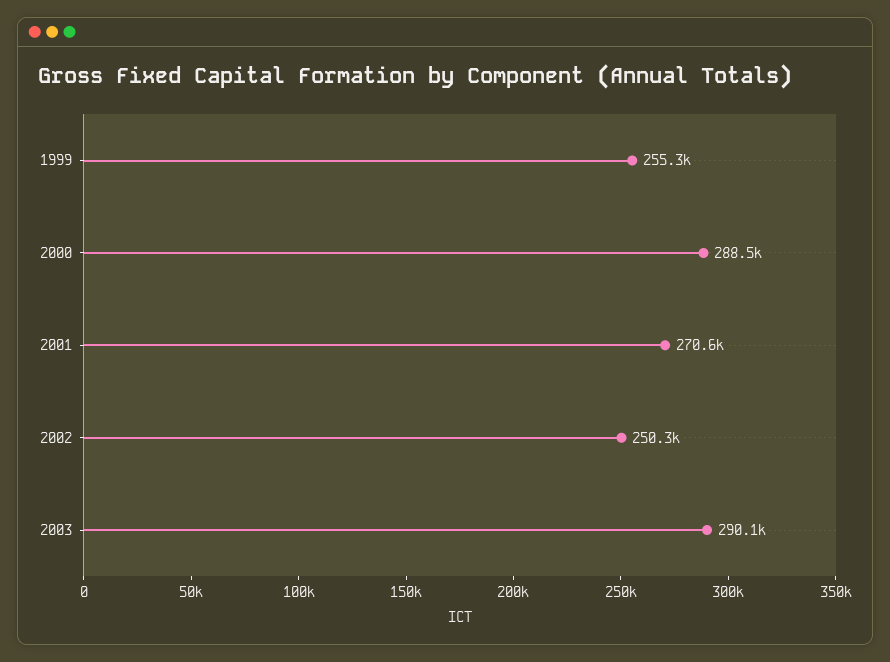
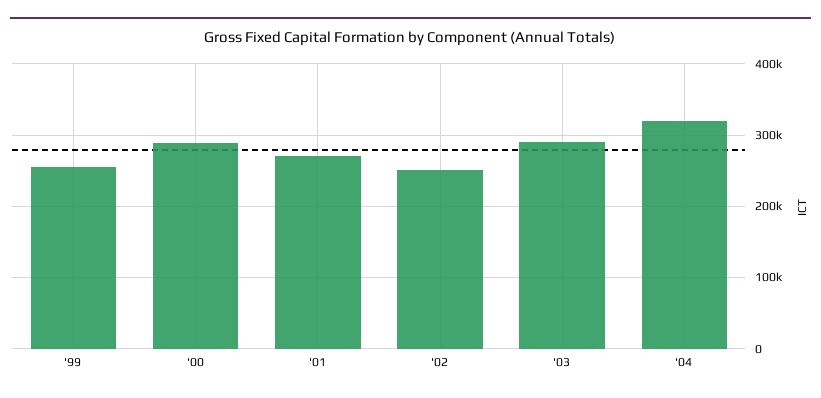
'04: none -> 320000

